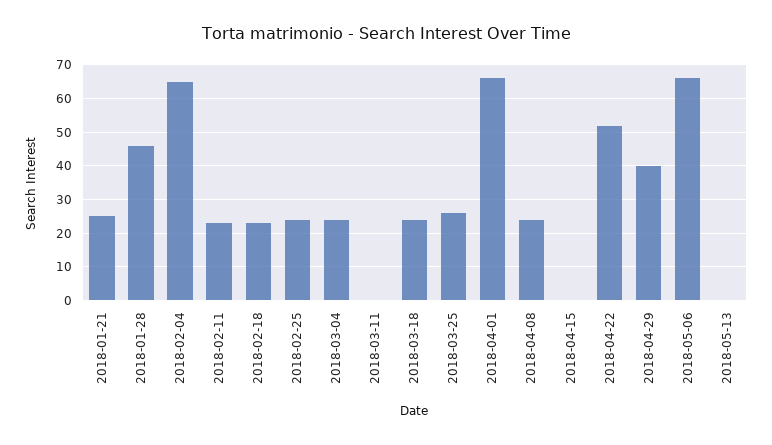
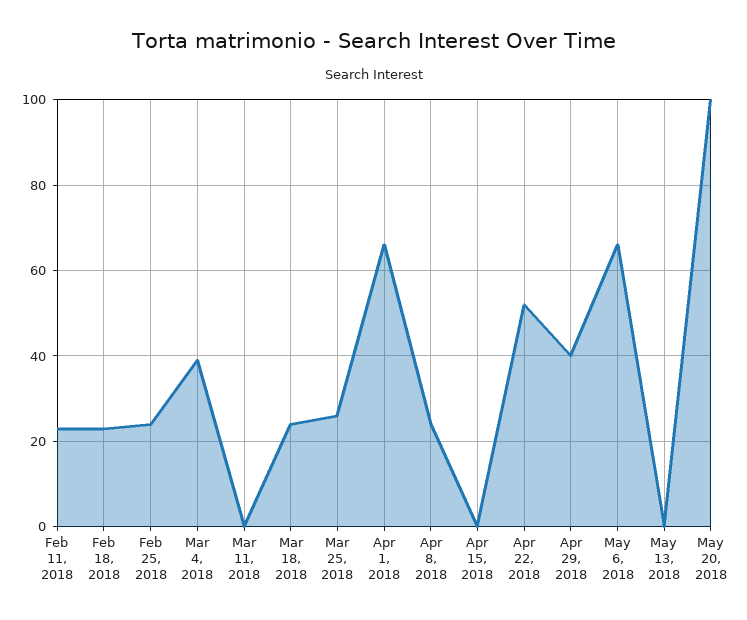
2018-01-21: 25 -> none
2018-01-28: 45 -> none
2018-02-04: 65 -> none
2018-03-04: 25 -> 40
May 20, 2018: none -> 100

